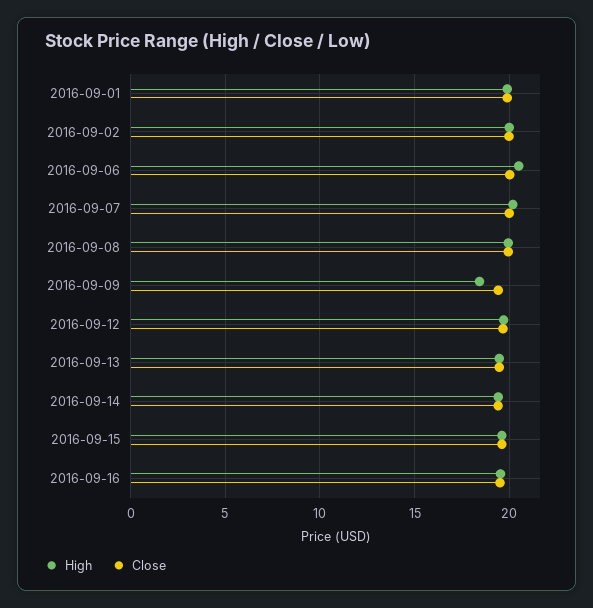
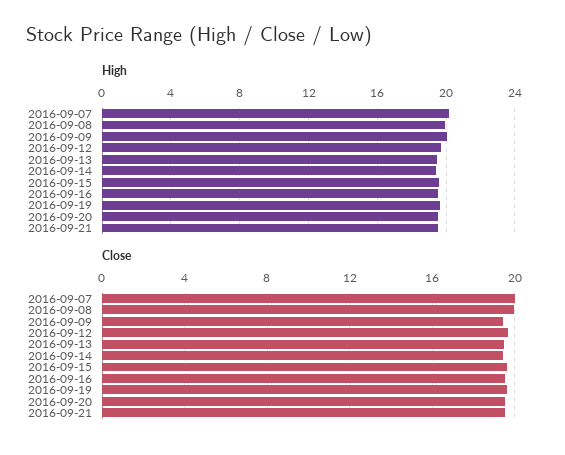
High, 2016-09-01: 20 -> none
Close, 2016-09-01: 20 -> none
High, 2016-09-02: 20 -> none
Close, 2016-09-02: 20 -> none
High, 2016-09-06: 20.5 -> none
Close, 2016-09-06: 20 -> none
High, 2016-09-09: 18.5 -> 20
High, 2016-09-19: none -> 19.5
High, 2016-09-20: none -> 19.5
High, 2016-09-21: none -> 19.5
Close, 2016-09-19: none -> 19.5
Close, 2016-09-20: none -> 19.5
Close, 2016-09-21: none -> 19.5

